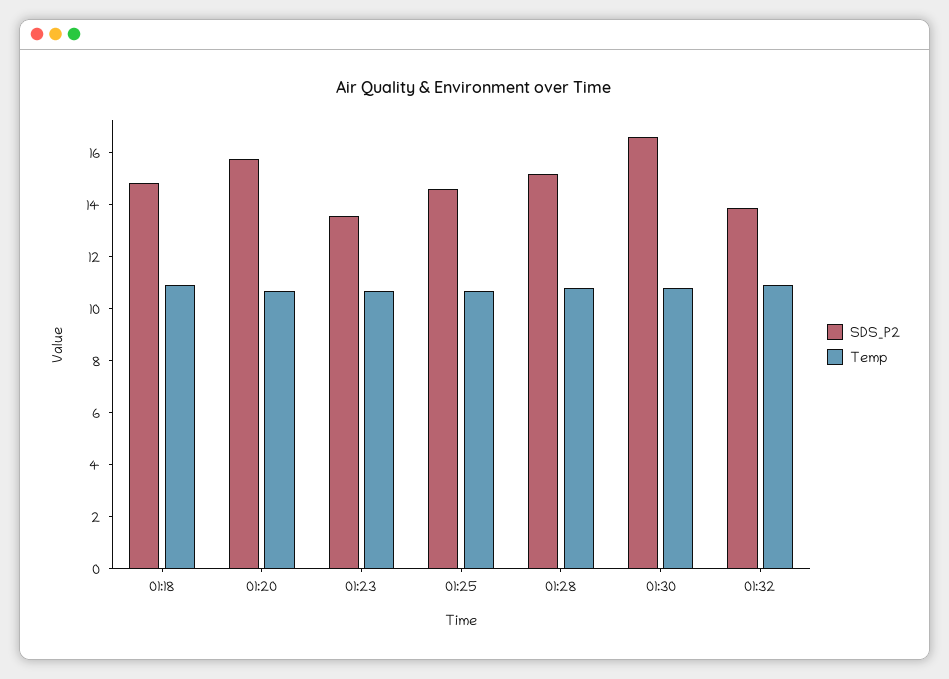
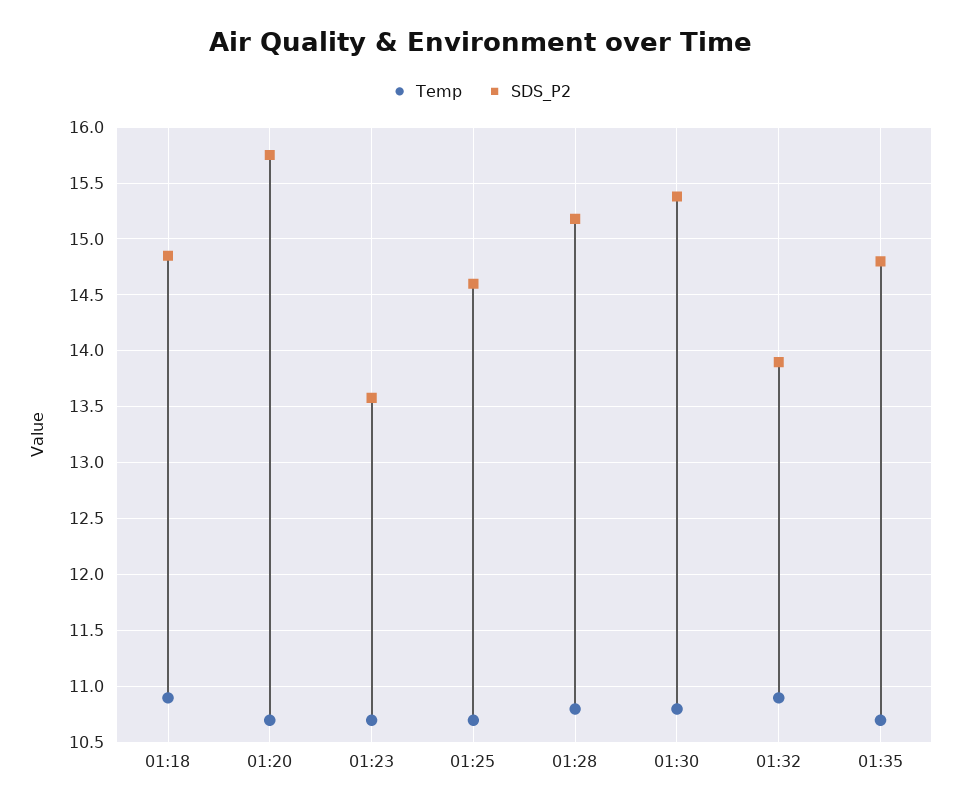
SDS_P2, 01:30: 16.5 -> 15.4
Temp, 01:35: none -> 10.7
SDS_P2, 01:35: none -> 14.8

